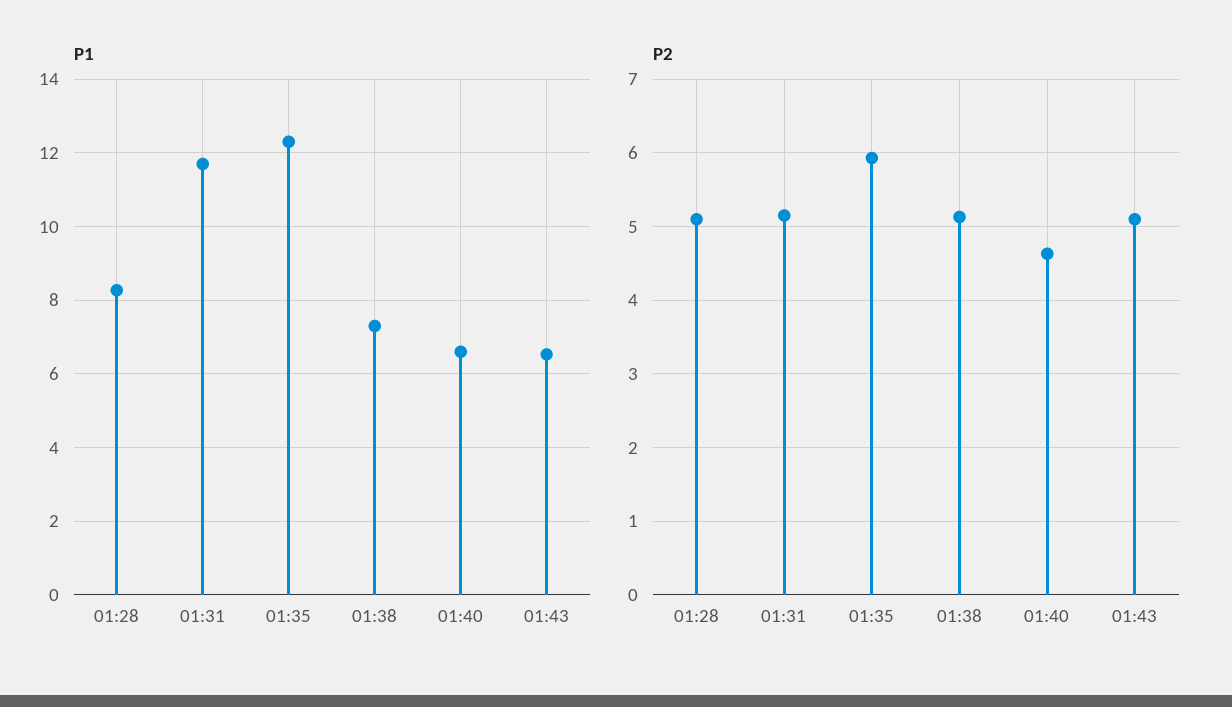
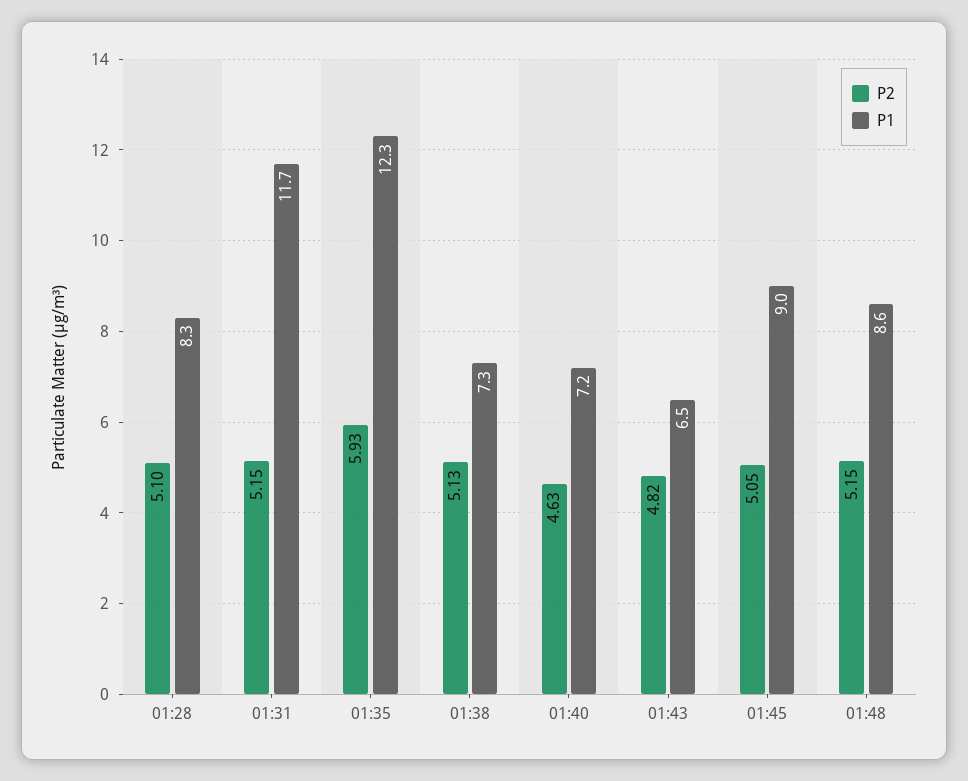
P1, 01:40: 6.6 -> 7.2
P2, 01:43: 5.1 -> 4.82
P2, 01:45: none -> 5.05
P1, 01:45: none -> 9
P2, 01:48: none -> 5.15
P1, 01:48: none -> 8.6

